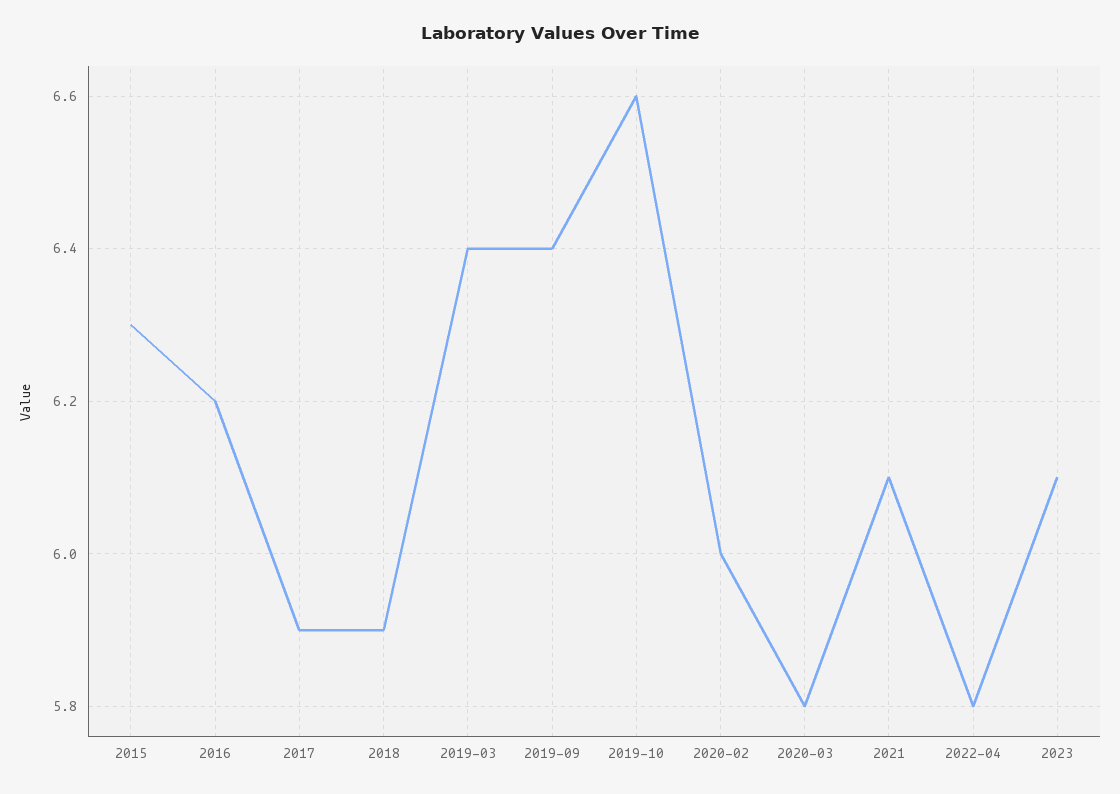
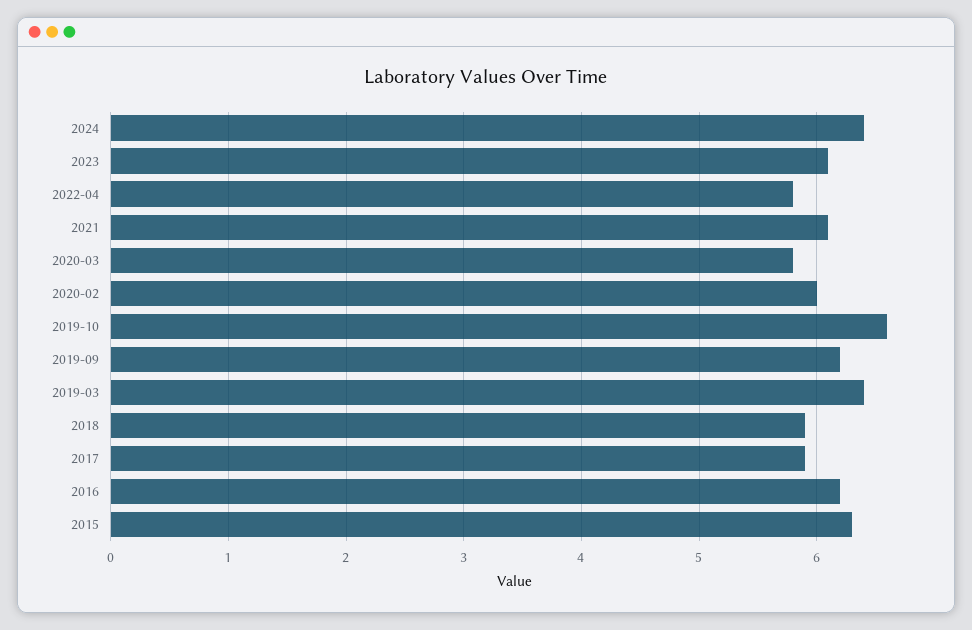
2019-09: 6.4 -> 6.2
2024: none -> 6.4

